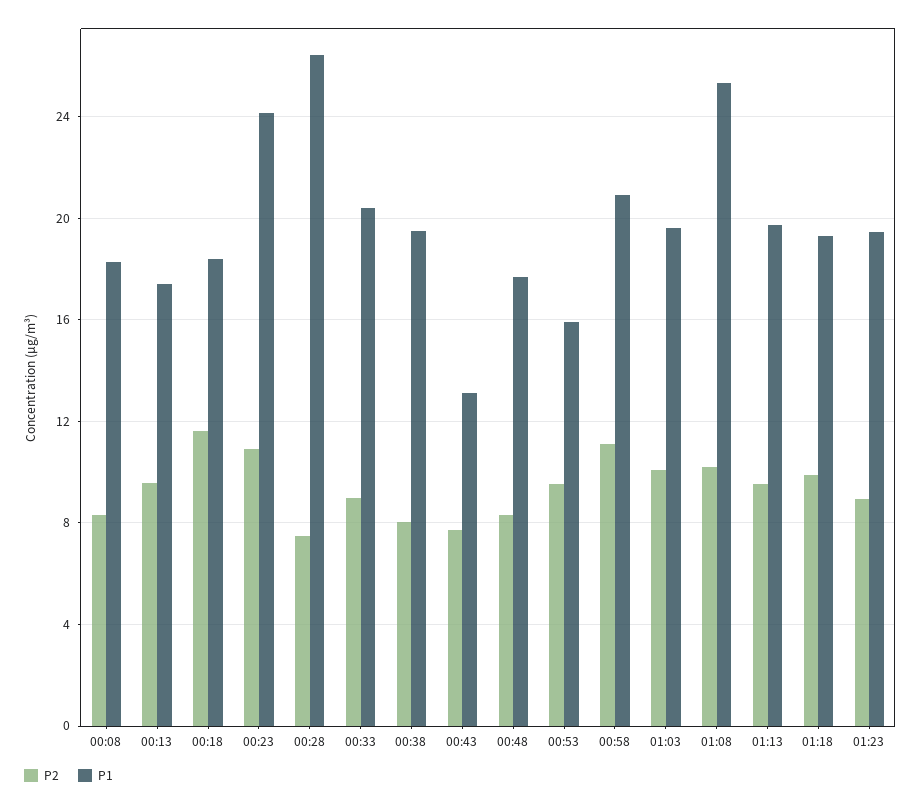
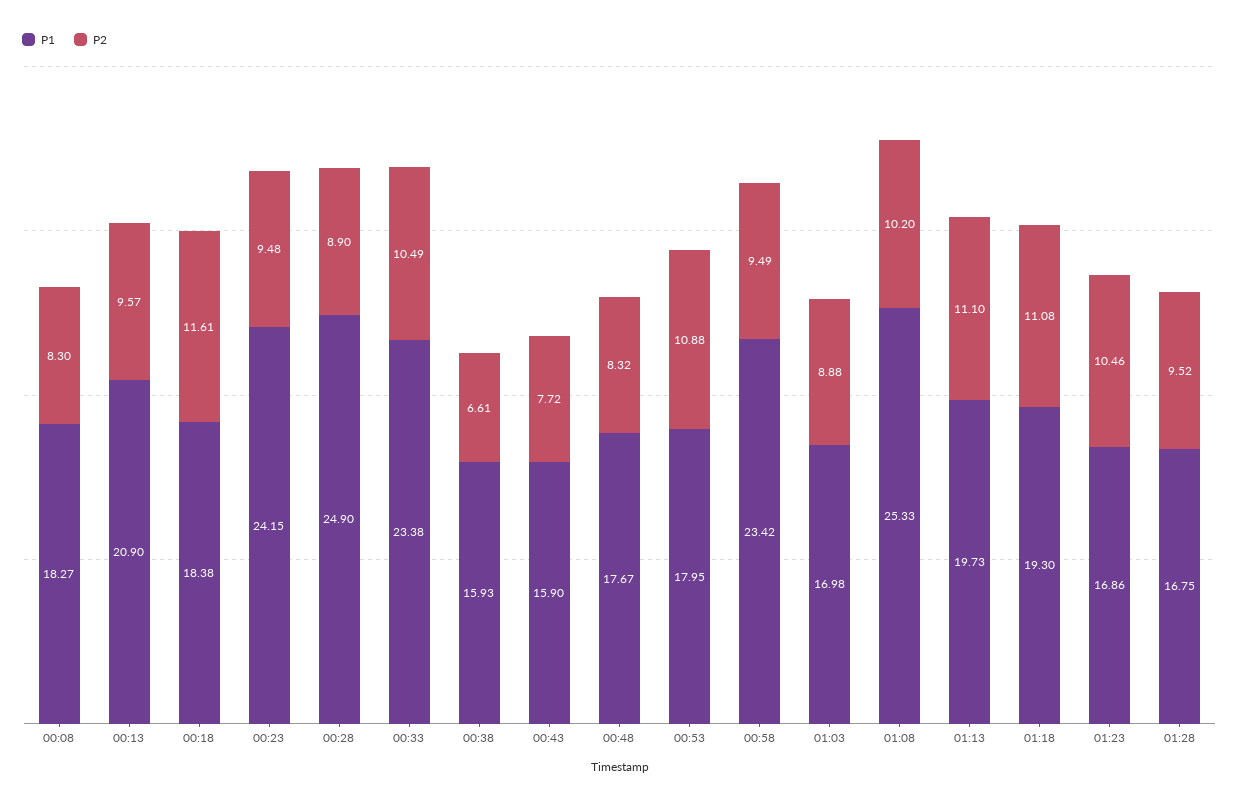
P1, 00:13: 17.5 -> 20.9
P2, 00:23: 11 -> 9.48
P2, 00:28: 7.5 -> 8.9
P1, 00:28: 26.5 -> 24.9
P2, 00:33: 9 -> 10.49
P1, 00:33: 20.5 -> 23.38
P2, 00:38: 8 -> 6.61
P1, 00:38: 19.5 -> 15.93
P1, 00:43: 13 -> 15.9
P2, 00:53: 9.5 -> 10.88
P1, 00:53: 16 -> 17.95
P2, 00:58: 11 -> 9.49
P1, 00:58: 21 -> 23.42
P2, 01:03: 10 -> 8.88
P1, 01:03: 19.5 -> 16.98
P2, 01:13: 9.5 -> 11.1
P2, 01:18: 10 -> 11.08
P2, 01:23: 9 -> 10.46
P1, 01:23: 19.5 -> 16.86
P1, 01:28: none -> 16.75
P2, 01:28: none -> 9.52

